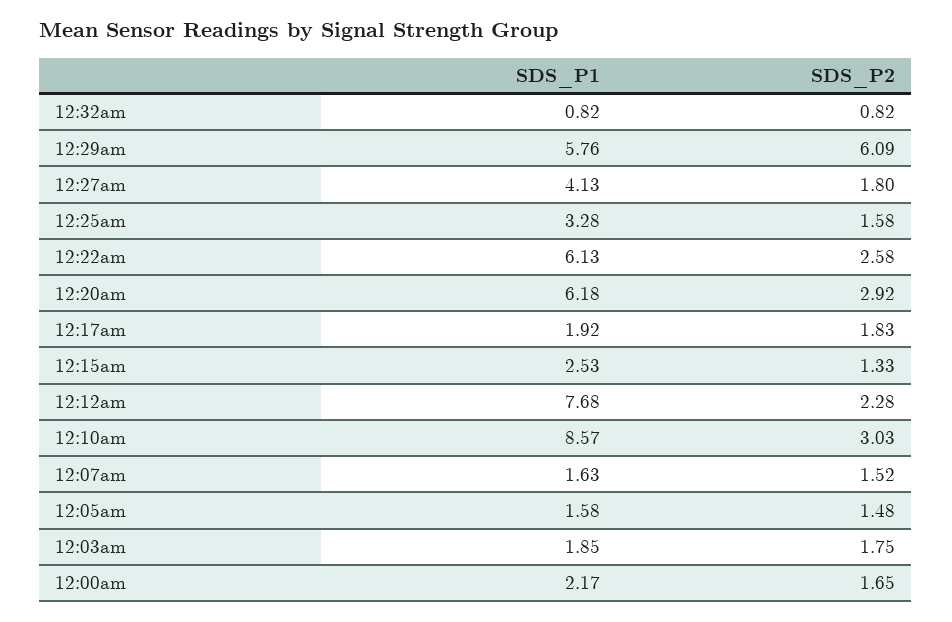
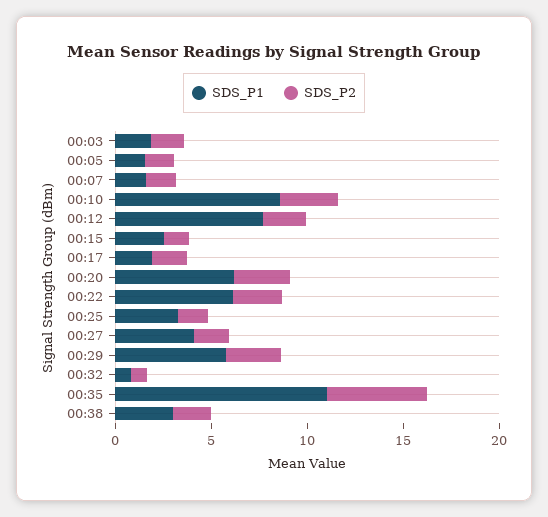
SDS_P2, 12:29am: 6.09 -> 3
SDS_P1, 12:00am: 2.17 -> none
SDS_P2, 12:00am: 1.65 -> none
SDS_P1, 00:35: none -> 11
SDS_P2, 00:35: none -> 5
SDS_P1, 00:38: none -> 3
SDS_P2, 00:38: none -> 2

